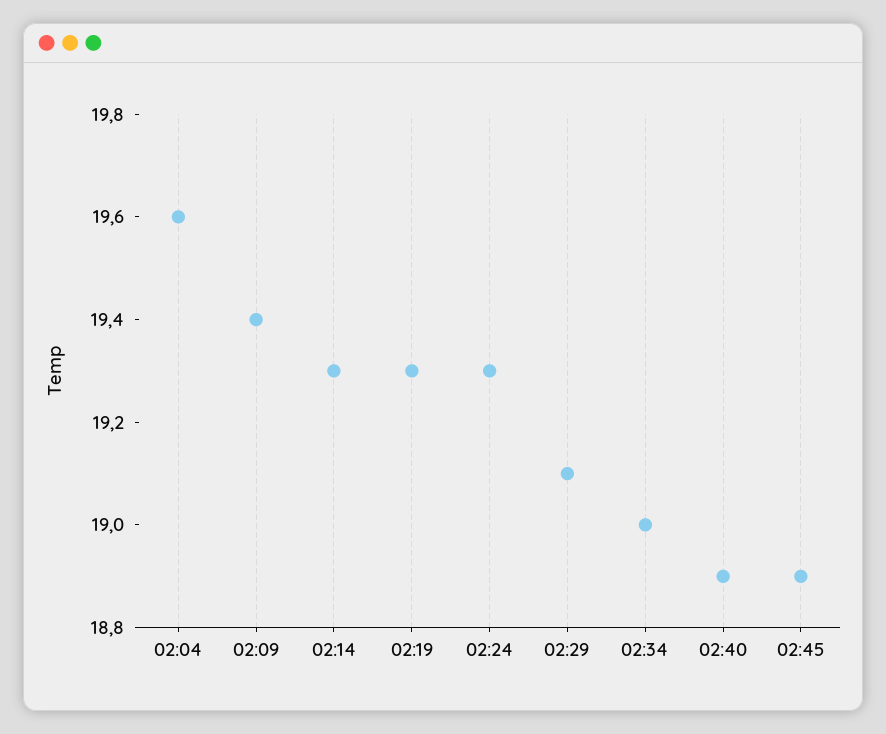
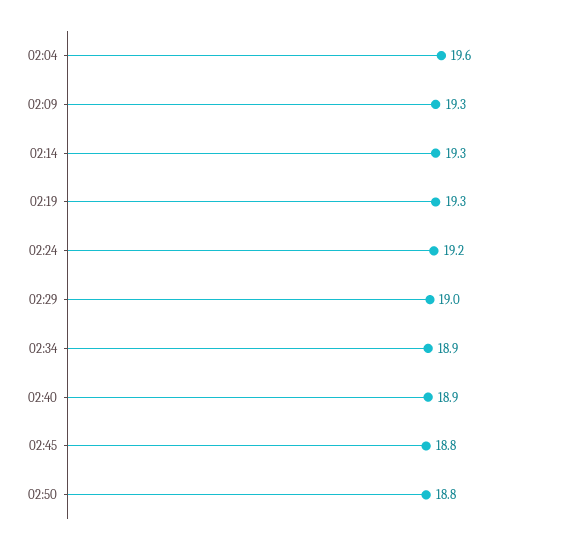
02:09: 19.4 -> 19.3
02:24: 19.3 -> 19.2
02:29: 19.1 -> 19
02:34: 19 -> 18.9
02:45: 18.9 -> 18.8
02:50: none -> 18.8

